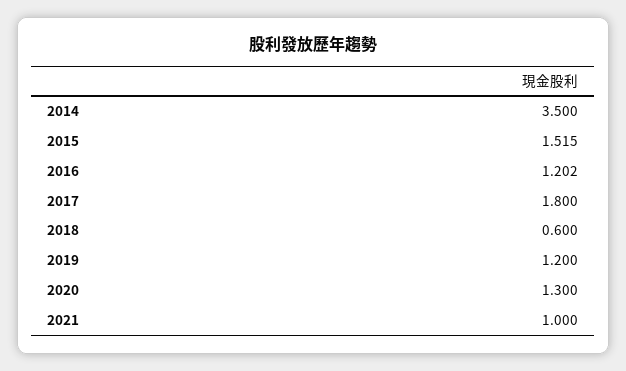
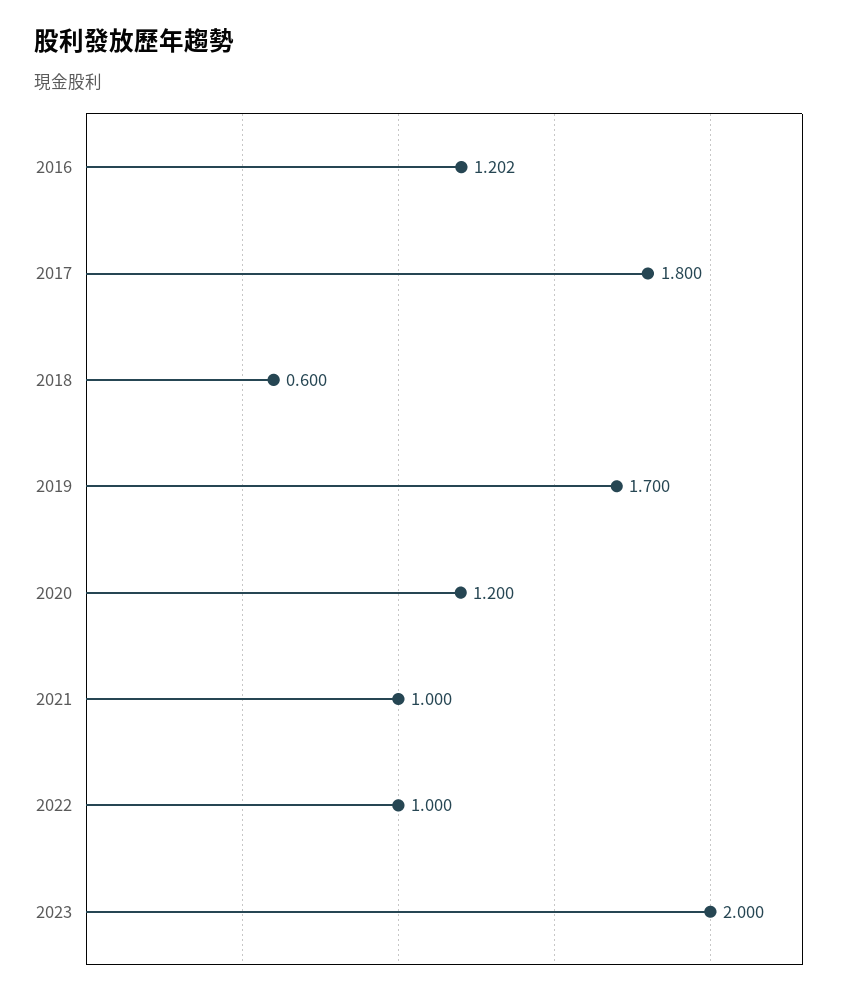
2014: 3.5 -> none
2015: 1.515 -> none
2019: 1.2 -> 1.7
2020: 1.3 -> 1.2
2022: none -> 1
2023: none -> 2

